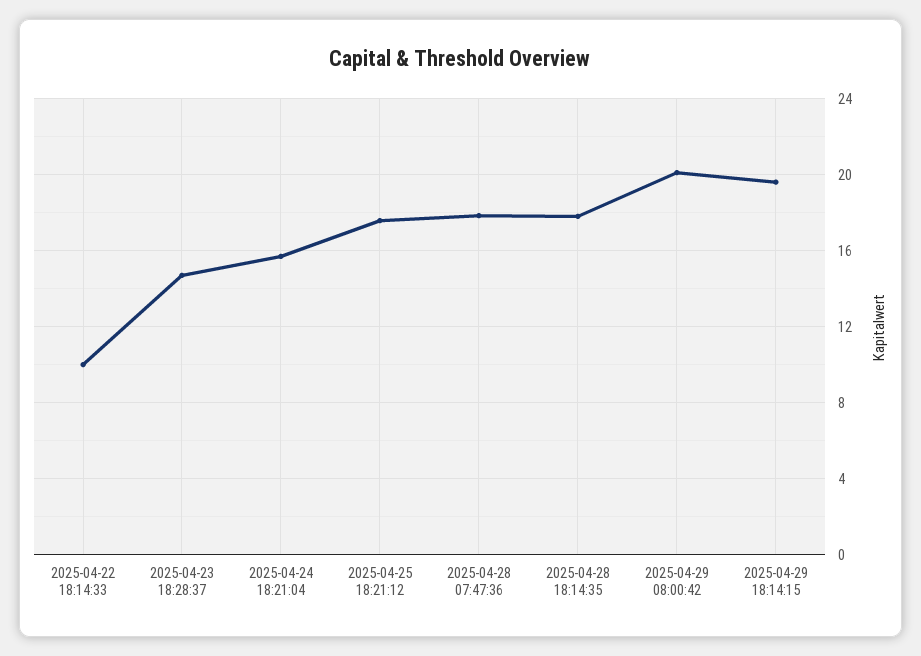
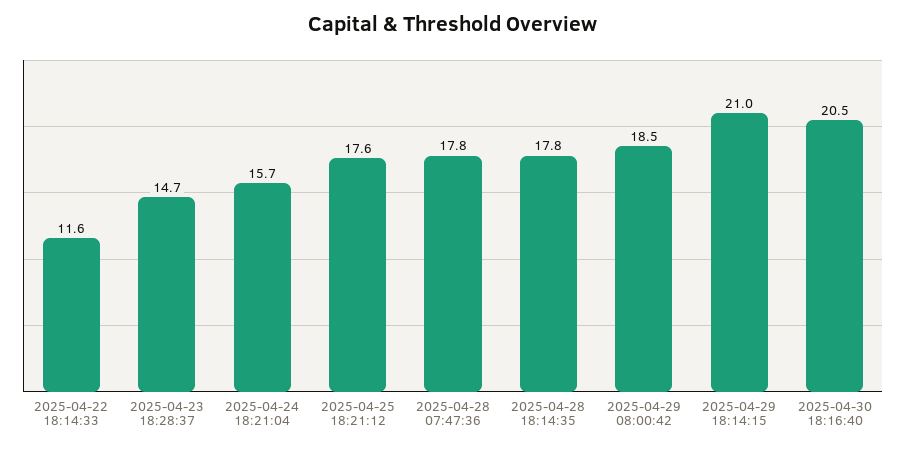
2025-04-22 18:14:33: 10 -> 11.6
2025-04-29 08:00:42: 20 -> 18.5
2025-04-29 18:14:15: 19.5 -> 21
2025-04-30 18:16:40: none -> 20.5

